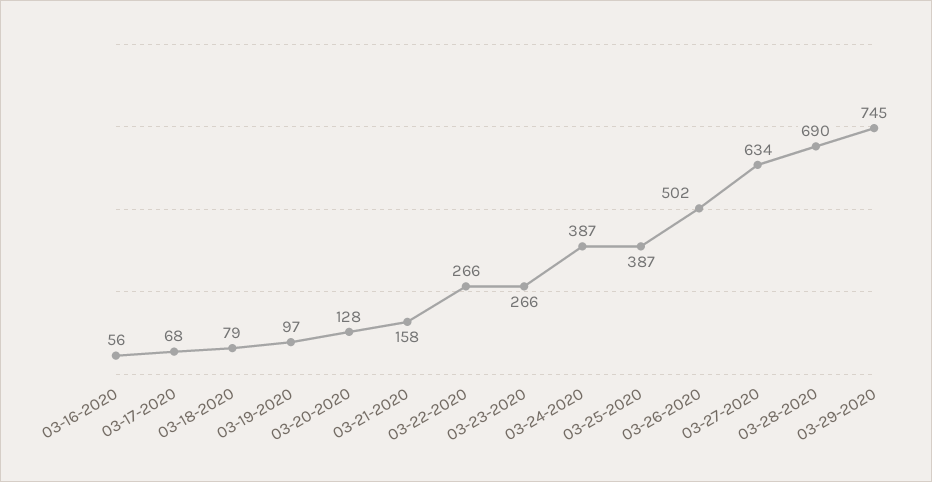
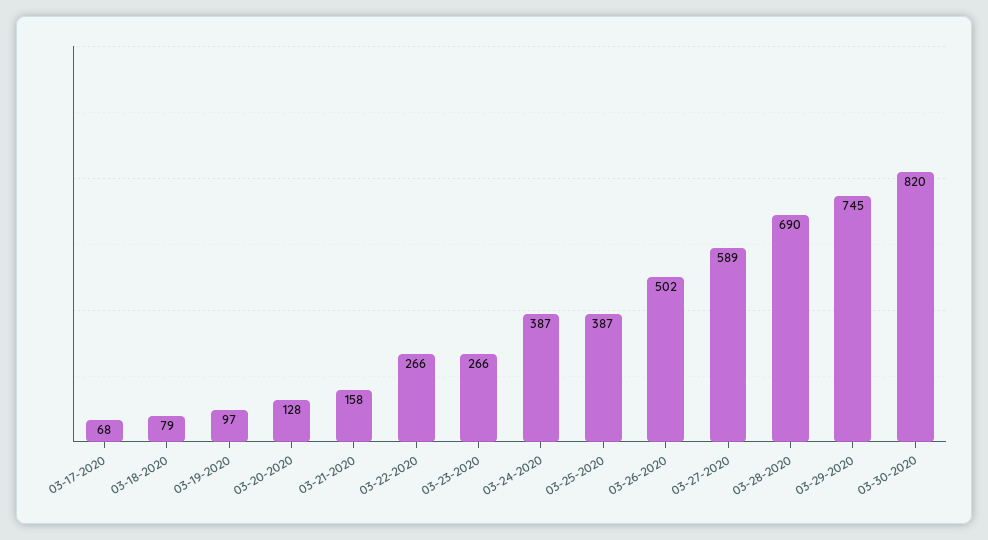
03-16-2020: 56 -> none
03-27-2020: 634 -> 589
03-30-2020: none -> 820

